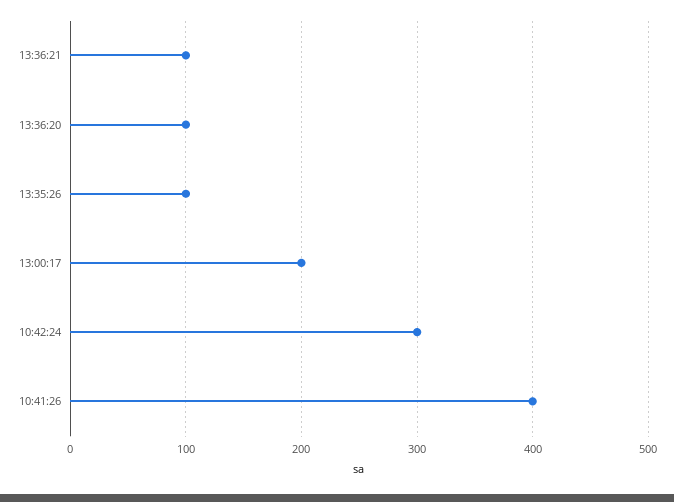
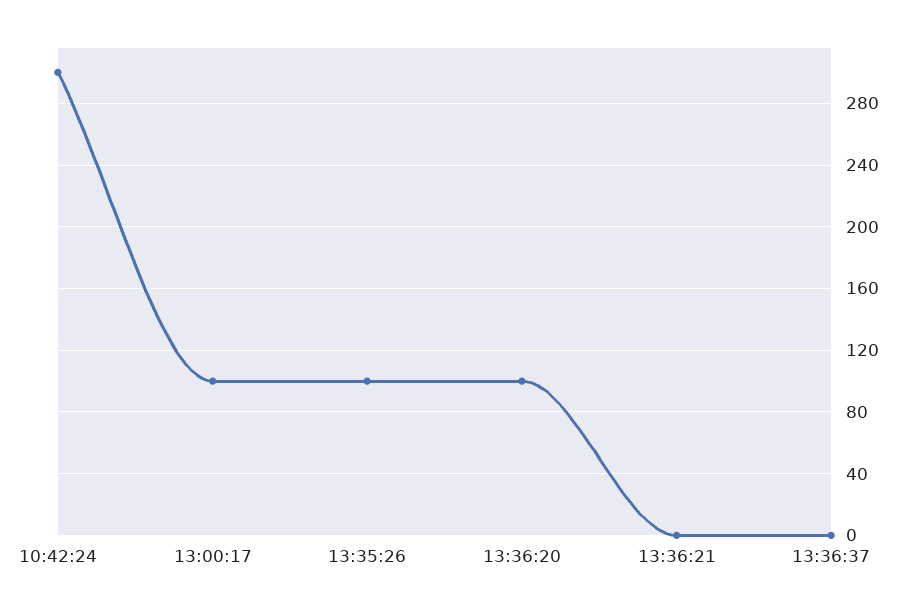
13:36:21: 100 -> 0
13:00:17: 200 -> 100
10:41:26: 400 -> none
13:36:37: none -> 0

